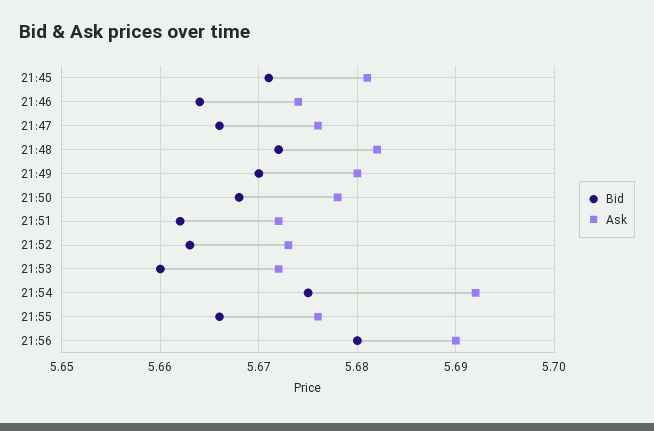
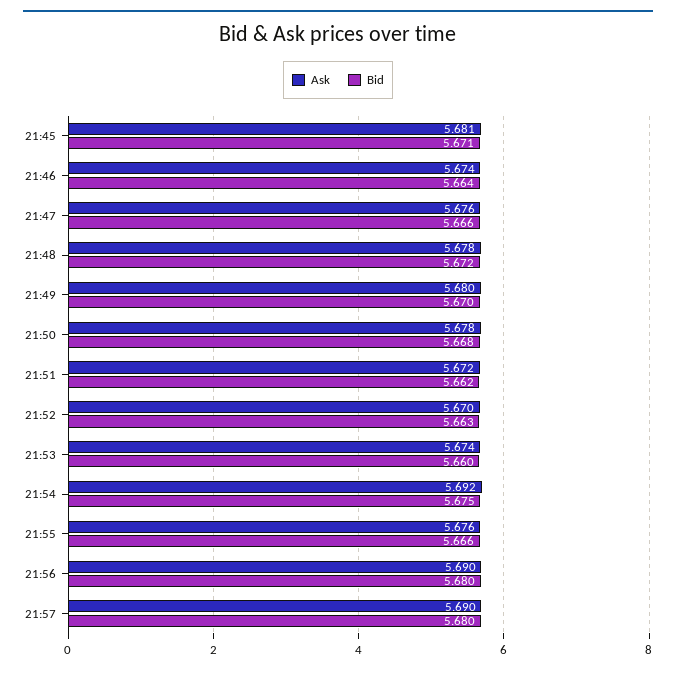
Ask, 21:48: 5.682 -> 5.678
Ask, 21:52: 5.673 -> 5.67
Ask, 21:53: 5.672 -> 5.674
Ask, 21:57: none -> 5.69
Bid, 21:57: none -> 5.68

